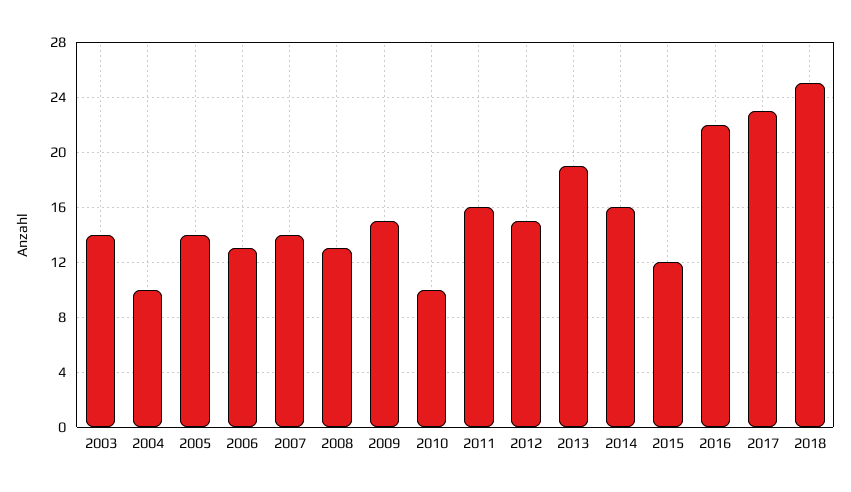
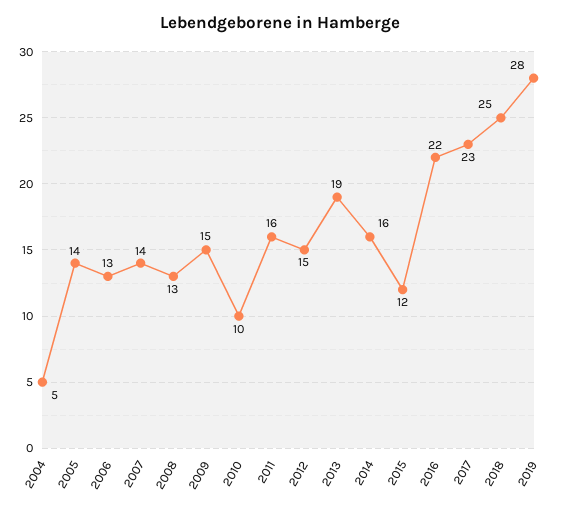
2003: 14 -> none
2004: 10 -> 5
2019: none -> 28

